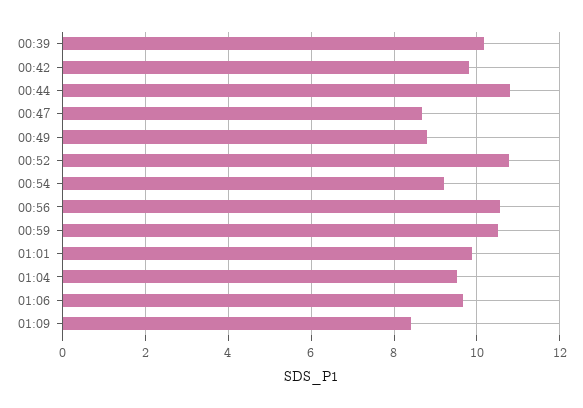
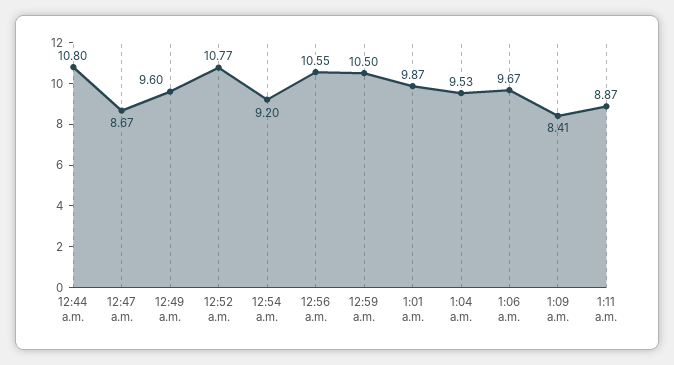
00:39: 10.2 -> none
00:42: 9.8 -> none
00:49: 8.8 -> 9.6
1:11 a.m.: none -> 8.87

